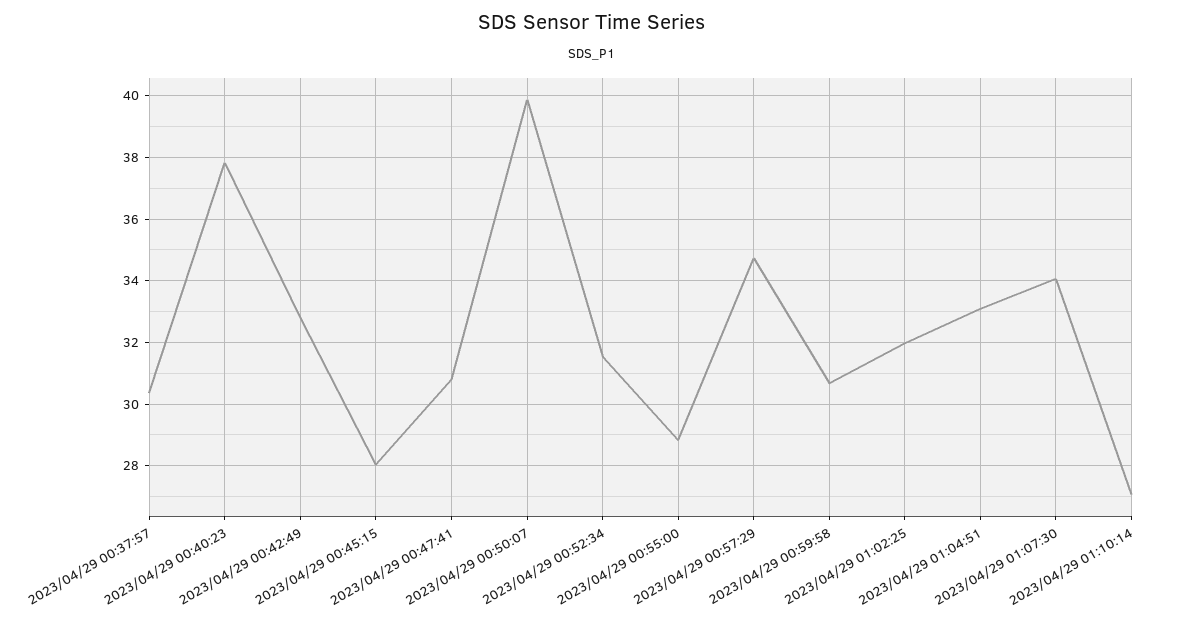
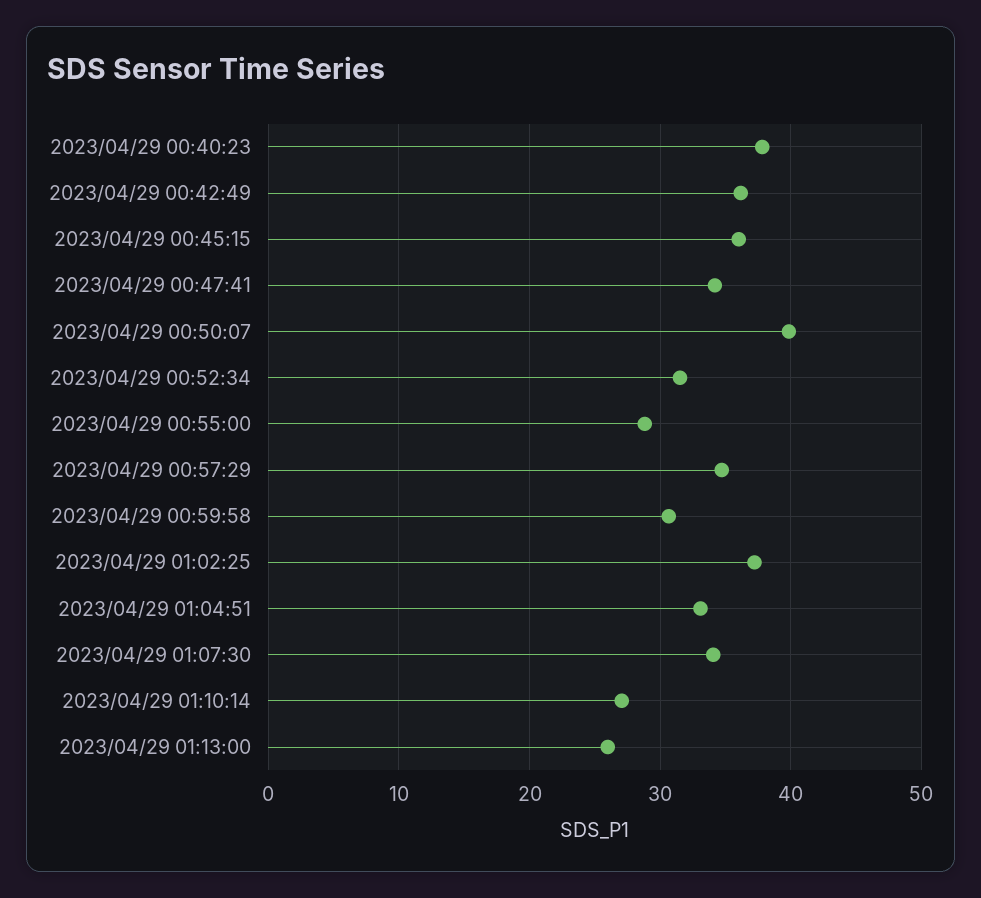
2023/04/29 00:37:57: 30.4 -> none
2023/04/29 00:42:49: 32.8 -> 36
2023/04/29 00:45:15: 28 -> 36
2023/04/29 00:47:41: 30.8 -> 34
2023/04/29 01:02:25: 32 -> 37
2023/04/29 01:13:00: none -> 26

